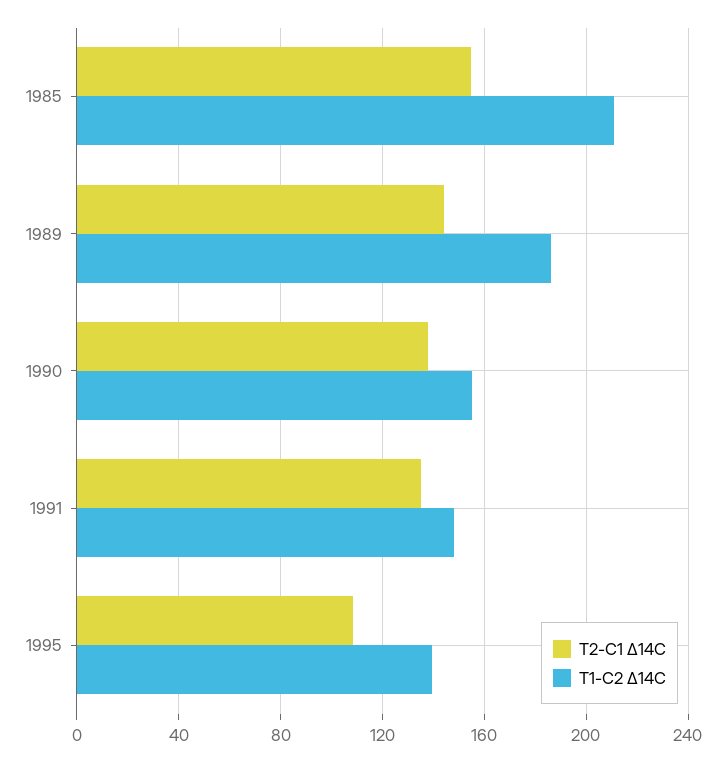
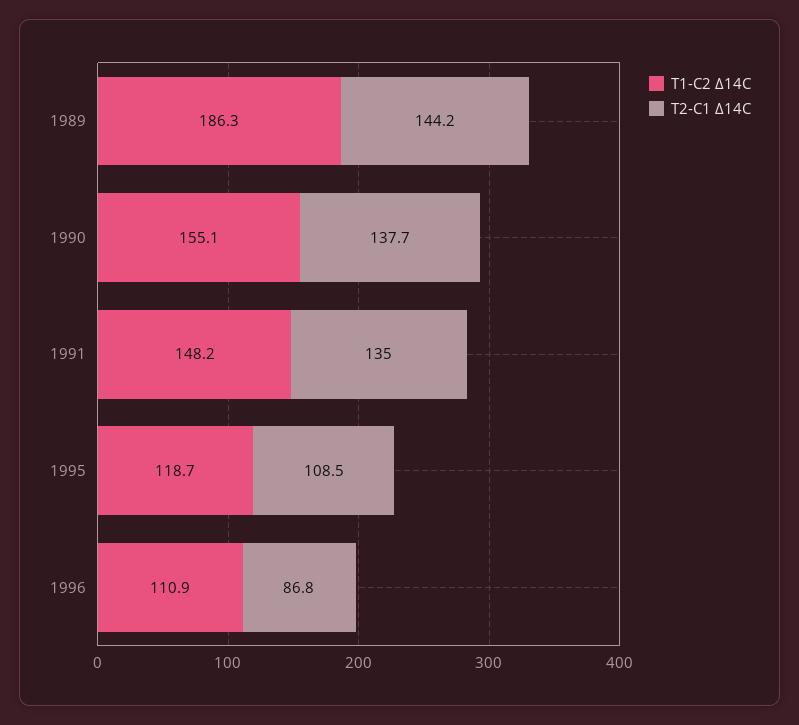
T2-C1 ∆14C, 1985: 155 -> none
T1-C2 ∆14C, 1985: 210 -> none
T1-C2 ∆14C, 1995: 140 -> 118.7
T1-C2 ∆14C, 1996: none -> 110.9
T2-C1 ∆14C, 1996: none -> 86.8

